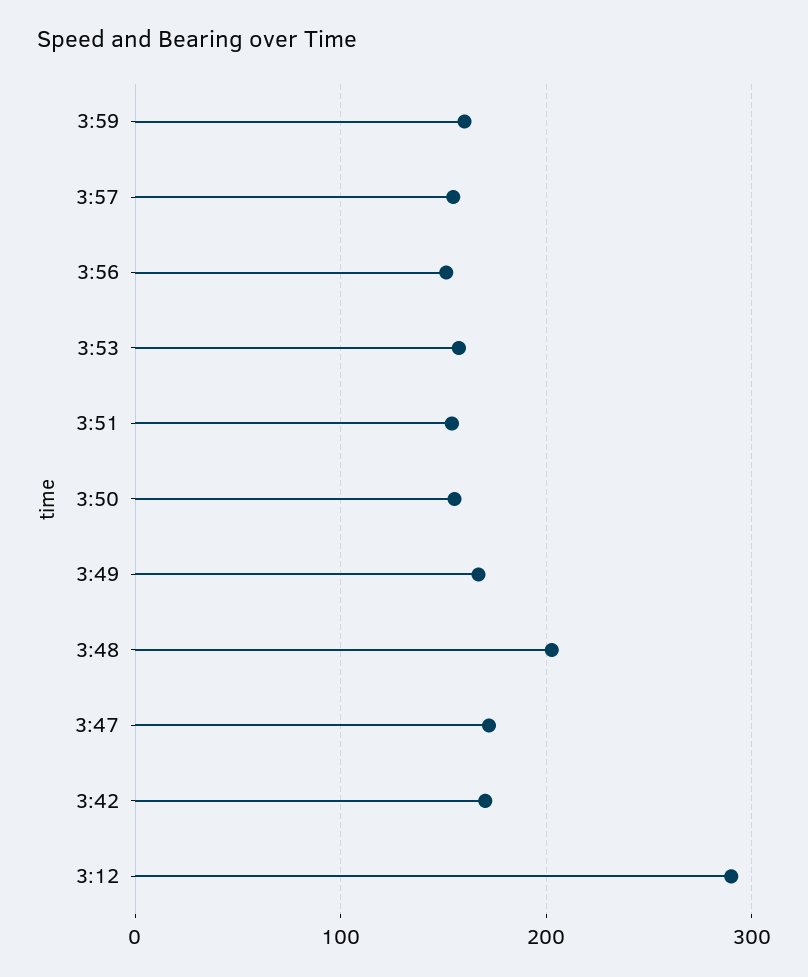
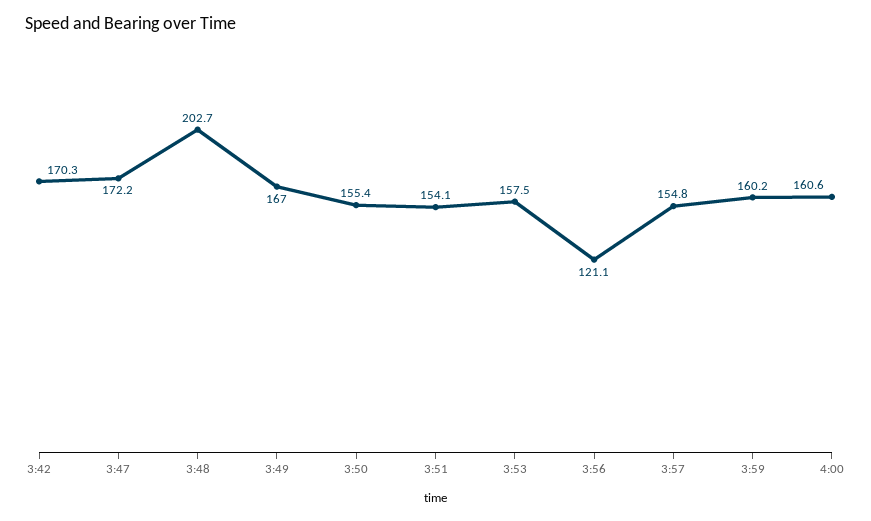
3:56: 150 -> 121.1
3:12: 290 -> none
4:00: none -> 160.6

